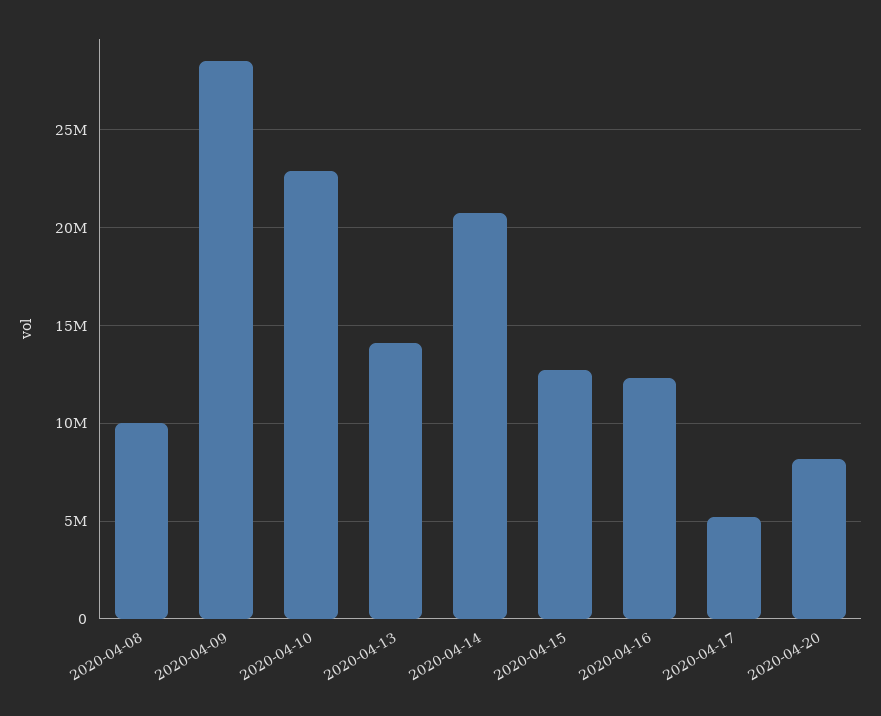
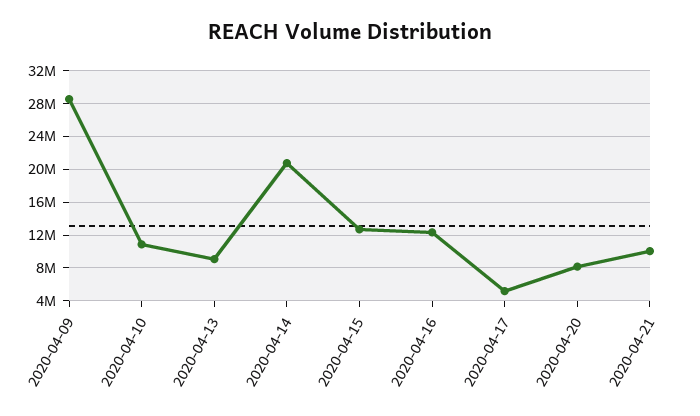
2020-04-08: 10000000 -> none
2020-04-10: 23000000 -> 11000000
2020-04-13: 14000000 -> 9000000
2020-04-21: none -> 10000000

